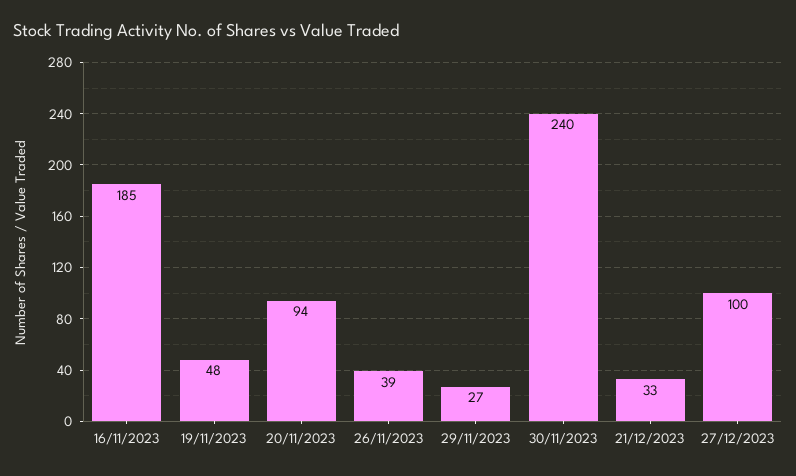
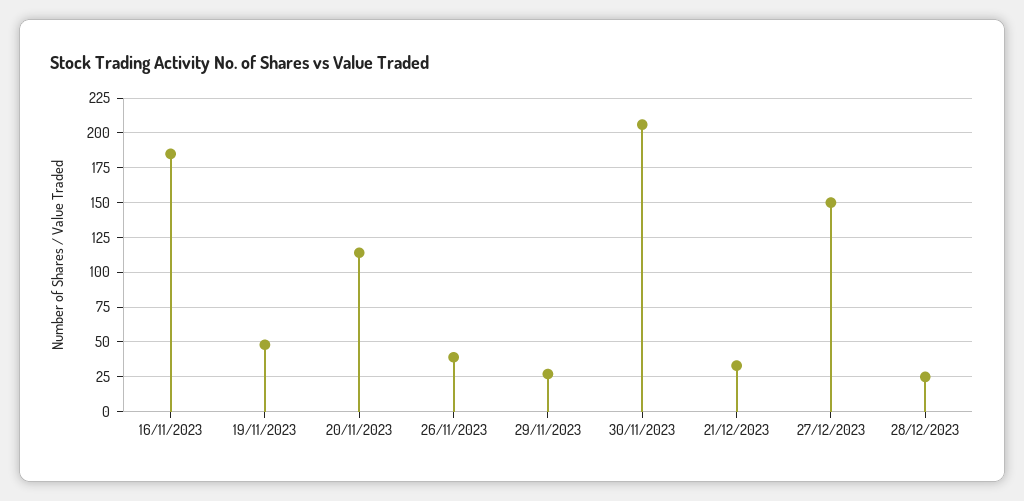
20/11/2023: 94 -> 115
30/11/2023: 240 -> 205
27/12/2023: 100 -> 150
28/12/2023: none -> 25

